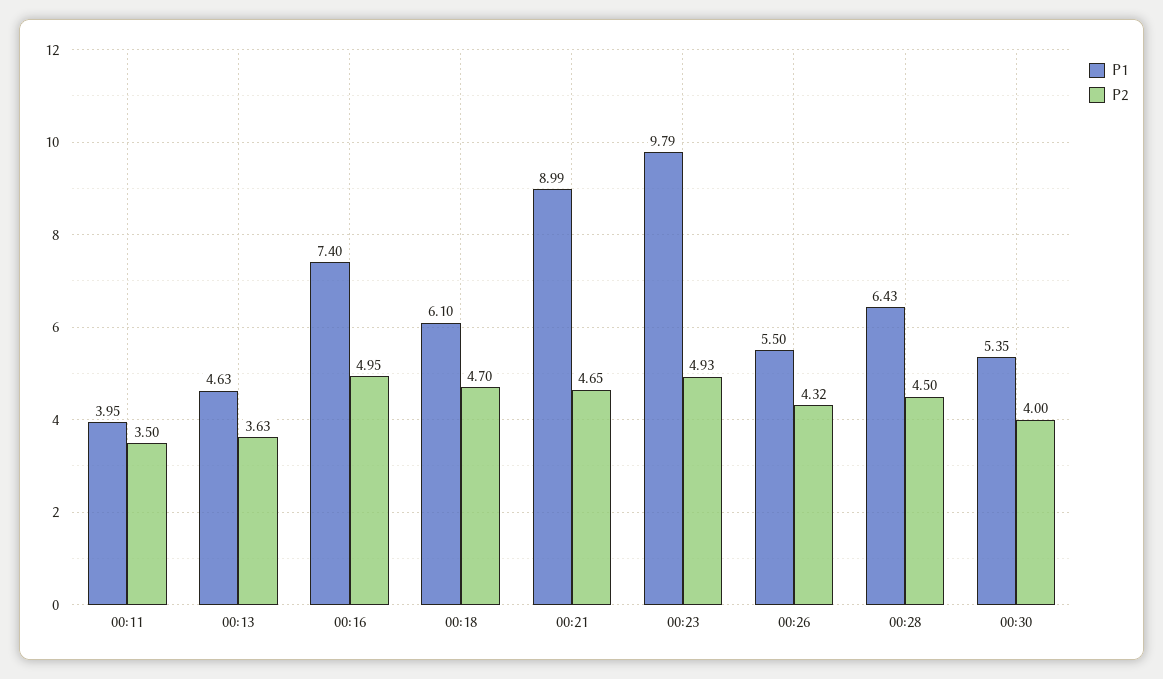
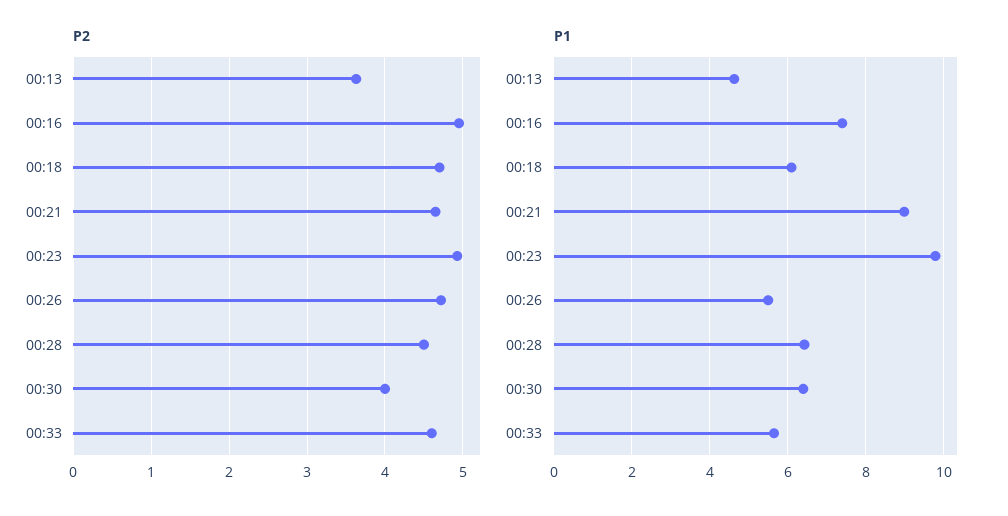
P1, 00:11: 3.95 -> none
P2, 00:11: 3.5 -> none
P2, 00:26: 4.32 -> 4.7
P1, 00:30: 5.35 -> 6.4
P2, 00:33: none -> 4.6
P1, 00:33: none -> 5.6

